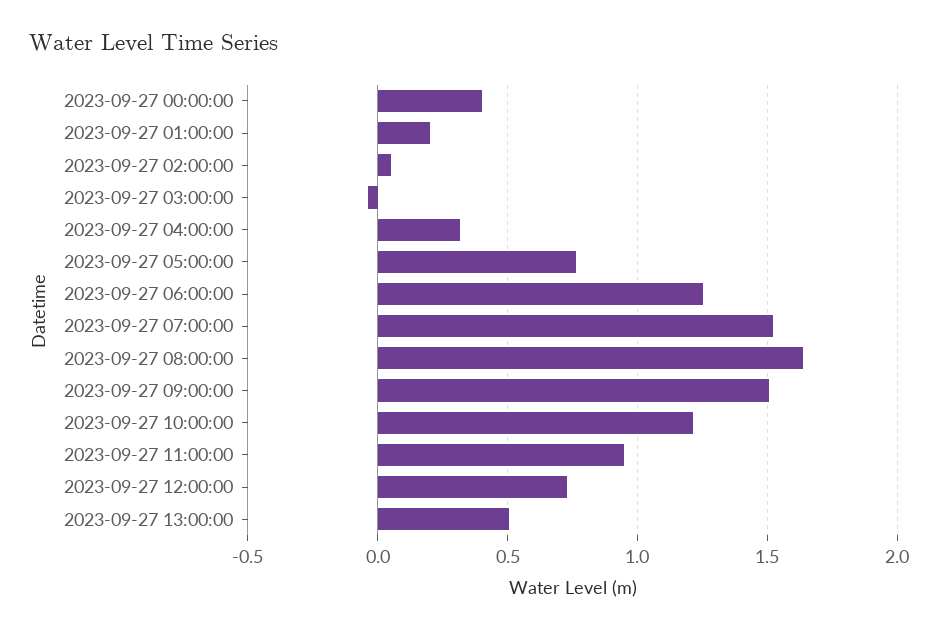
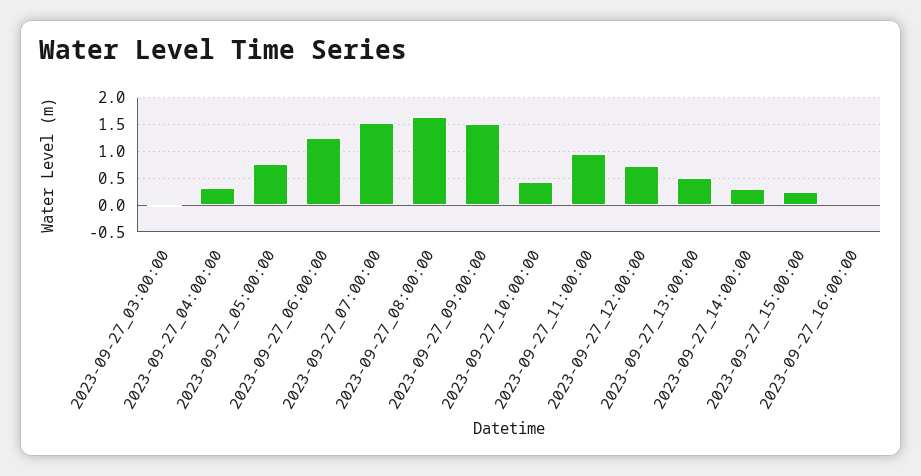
2023-09-27 00:00:00: 0.4 -> none
2023-09-27 01:00:00: 0.2 -> none
2023-09-27 02:00:00: 0.05 -> none
2023-09-27 10:00:00: 1.2 -> 0.5
2023-09-27_14:00:00: none -> 0.25
2023-09-27_15:00:00: none -> 0.25
2023-09-27_16:00:00: none -> 0

